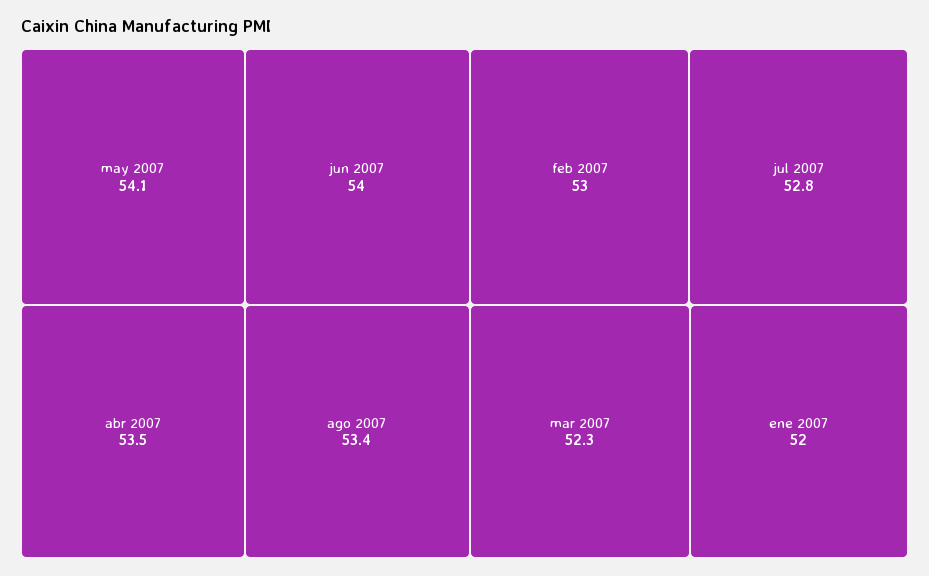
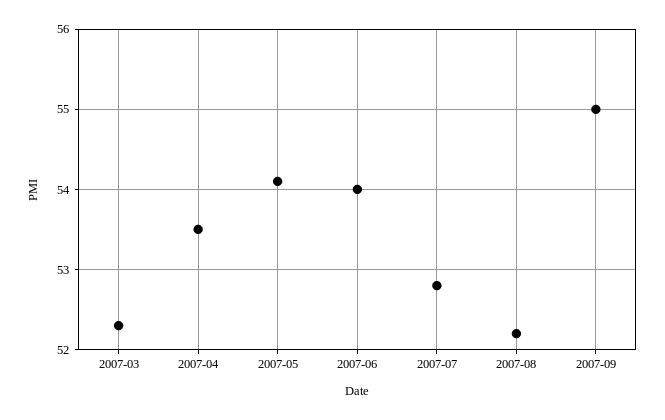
ago 2007: 53.4 -> 52.2
feb 2007: 53 -> none
ene 2007: 52 -> none
2007-09: none -> 55

